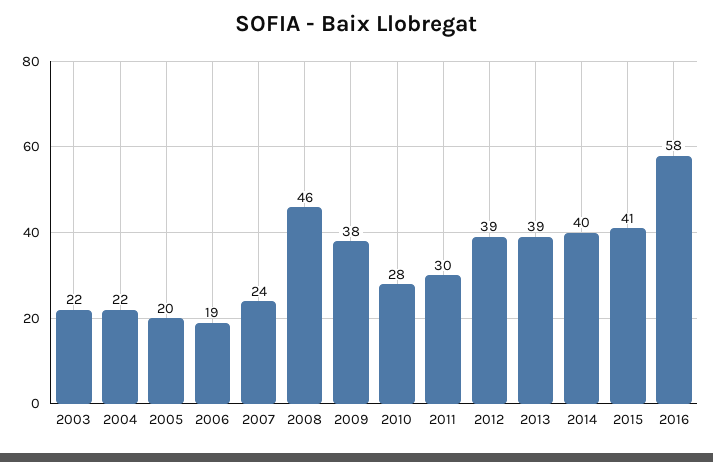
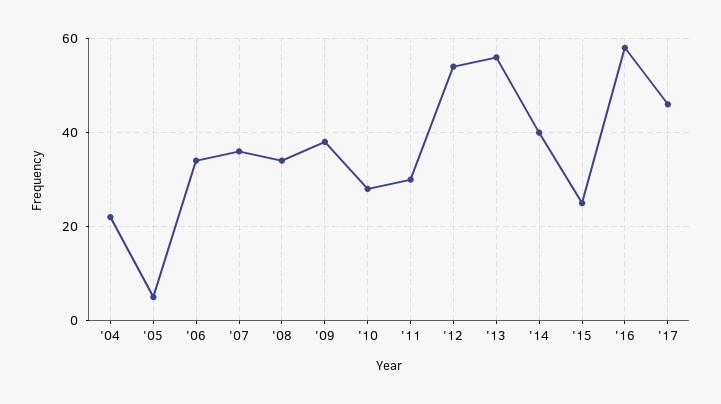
2003: 22 -> none
2005: 20 -> 5
2006: 19 -> 35
2007: 24 -> 35
2008: 46 -> 35
2012: 39 -> 55
2013: 39 -> 55
2015: 41 -> 25
'17: none -> 45

